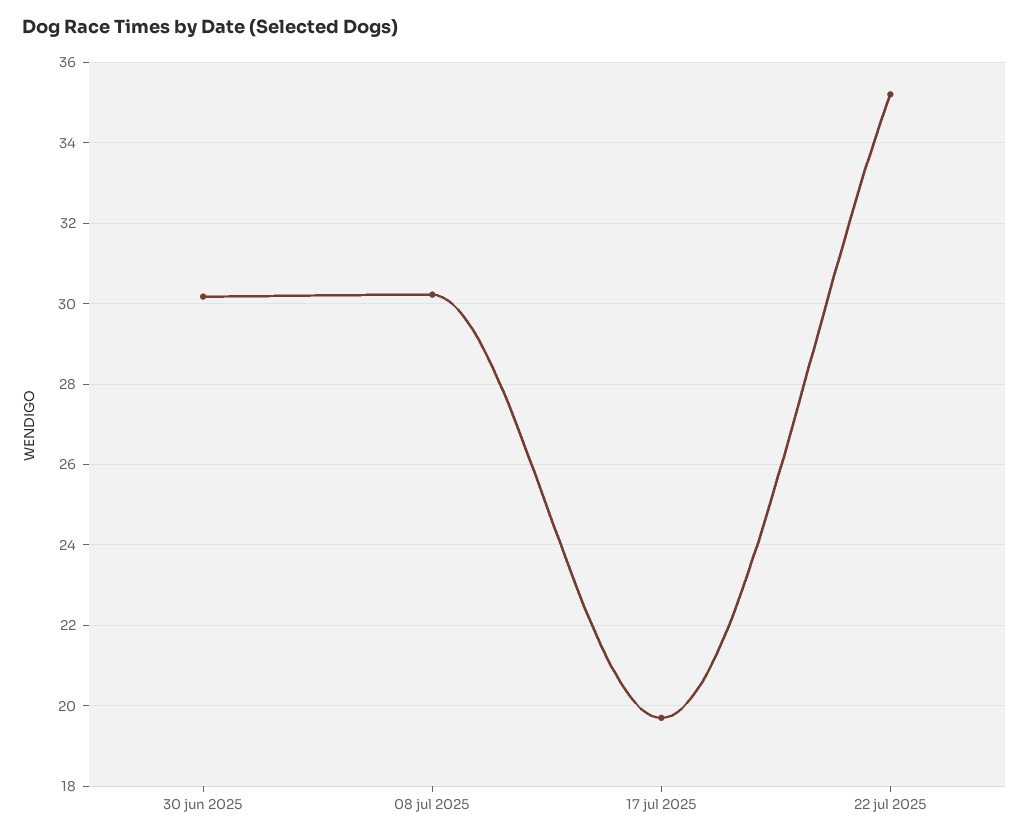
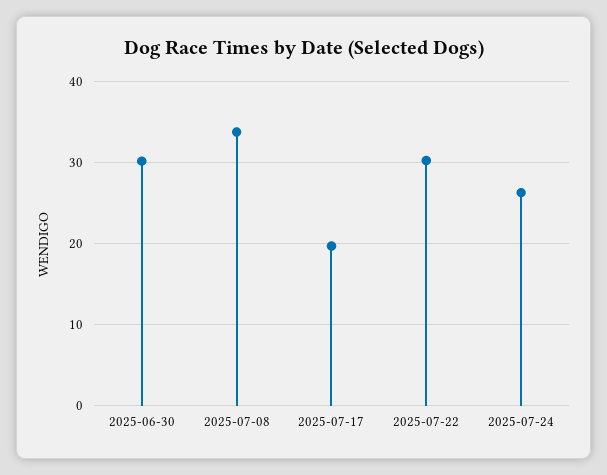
08 jul 2025: 30.2 -> 34
22 jul 2025: 35.2 -> 30
2025-07-24: none -> 26

